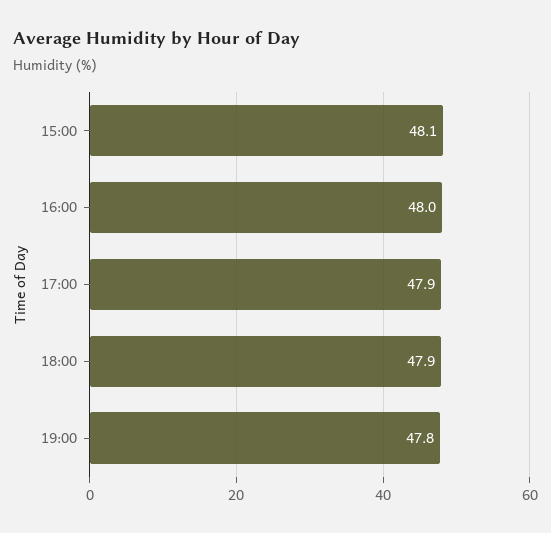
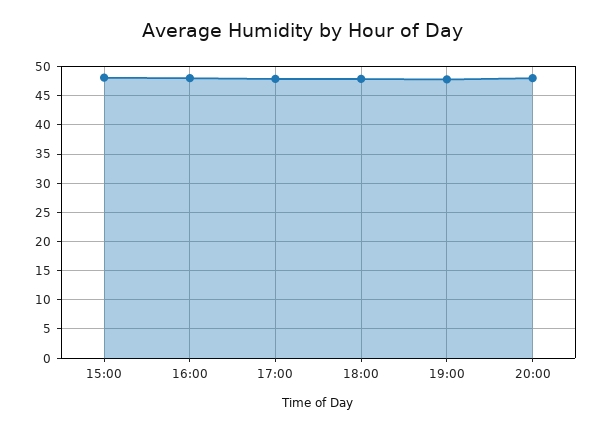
20:00: none -> 47.5

